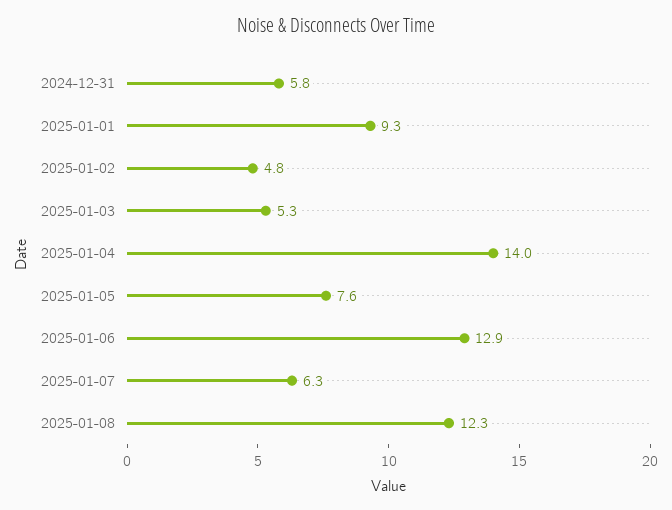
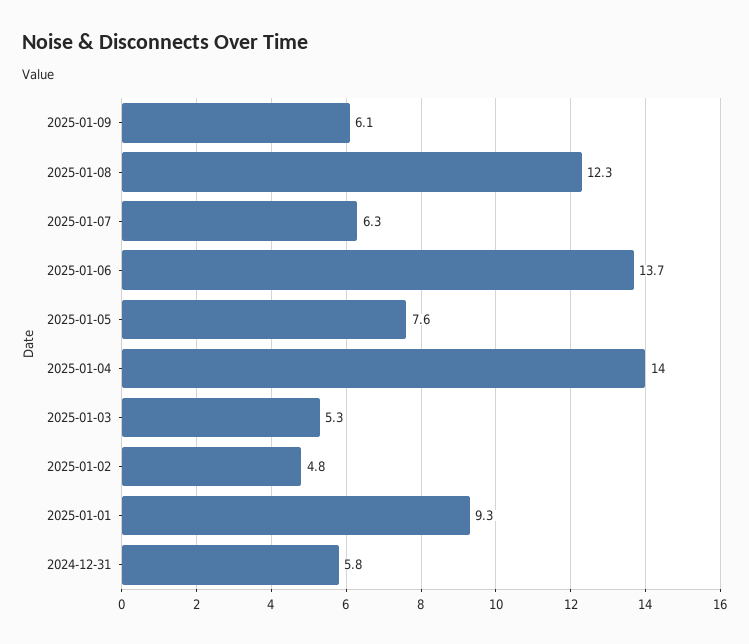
2025-01-06: 12.9 -> 13.7
2025-01-09: none -> 6.1

